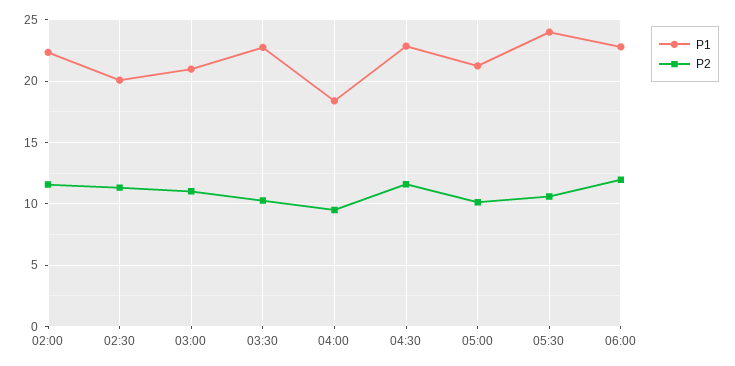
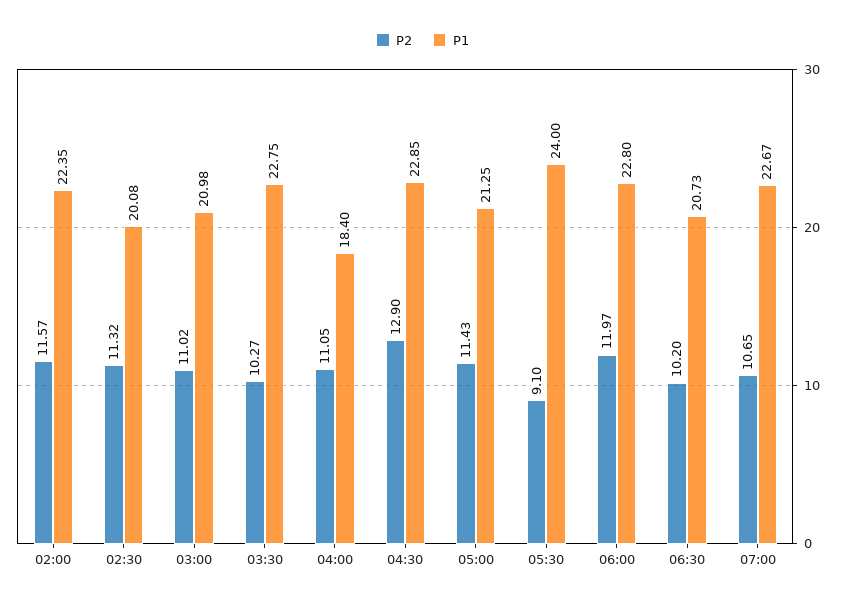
P2, 04:00: 9.5 -> 11.05
P2, 04:30: 11.5 -> 12.9
P2, 05:00: 10 -> 11.43
P2, 05:30: 10.5 -> 9.1
P2, 06:30: none -> 10.2
P1, 06:30: none -> 20.73
P2, 07:00: none -> 10.65
P1, 07:00: none -> 22.67

